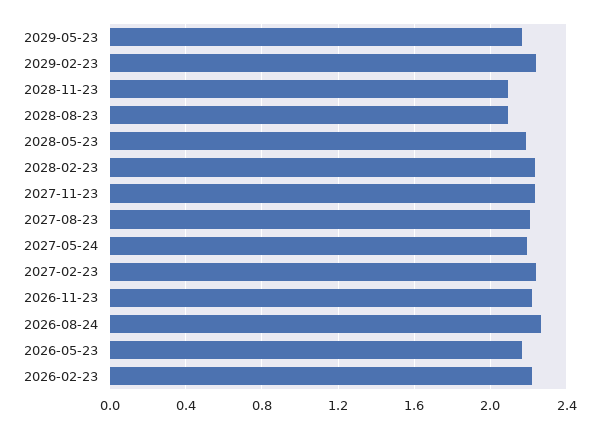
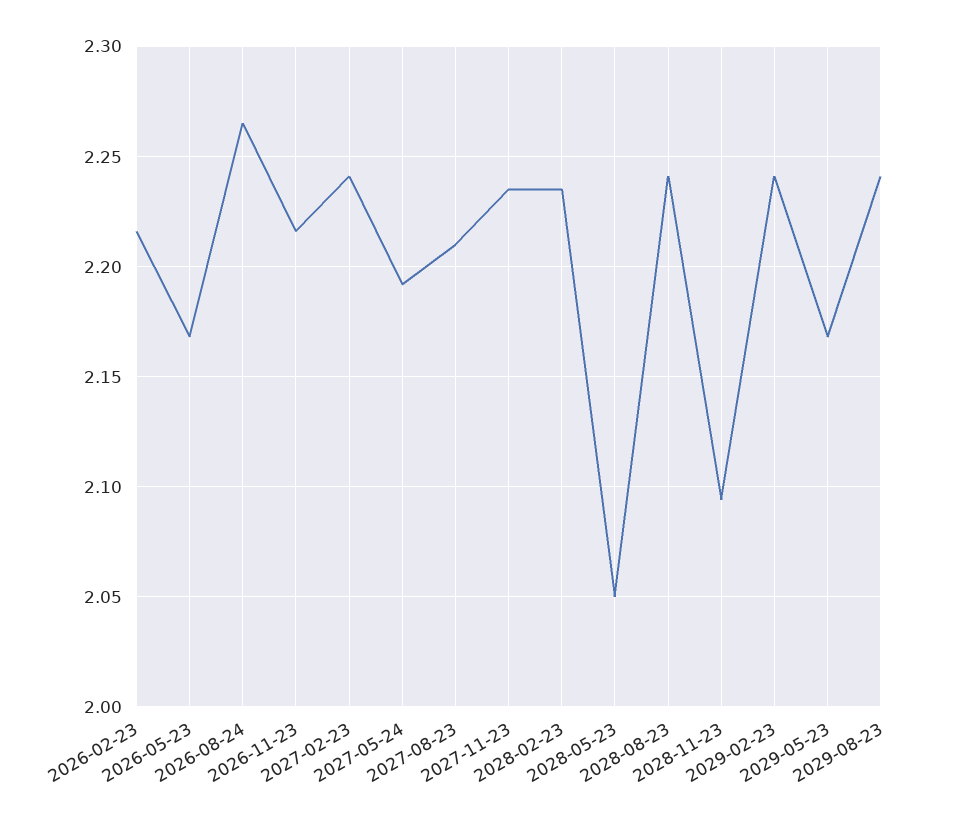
2028-08-23: 2.1 -> 2.24
2028-05-23: 2.2 -> 2.05
2029-08-23: none -> 2.24

